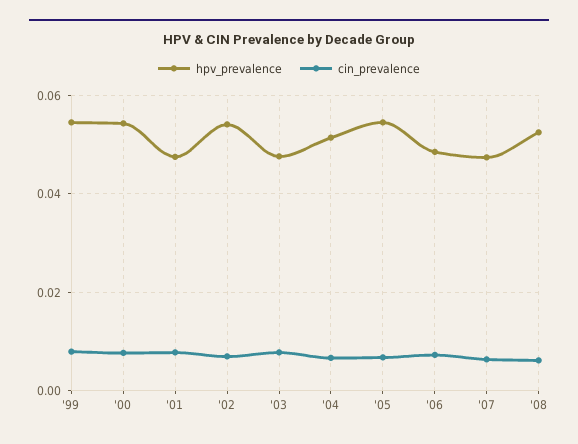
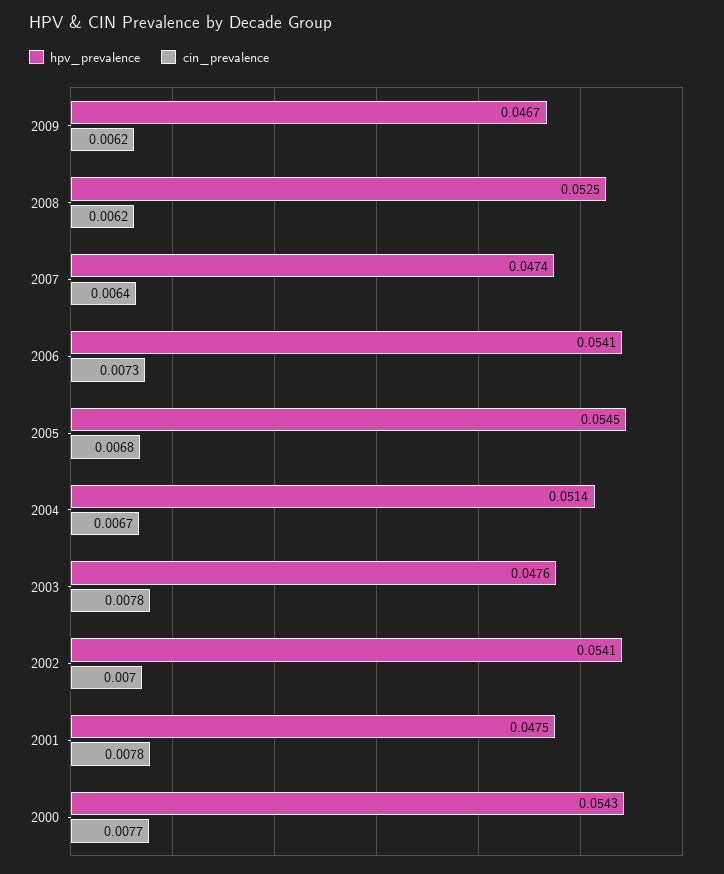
hpv_prevalence, '99: 0.054 -> none
cin_prevalence, '99: 0.008 -> none
hpv_prevalence, '06: 0.048 -> 0.0541
hpv_prevalence, 2009: none -> 0.0467
cin_prevalence, 2009: none -> 0.0062

